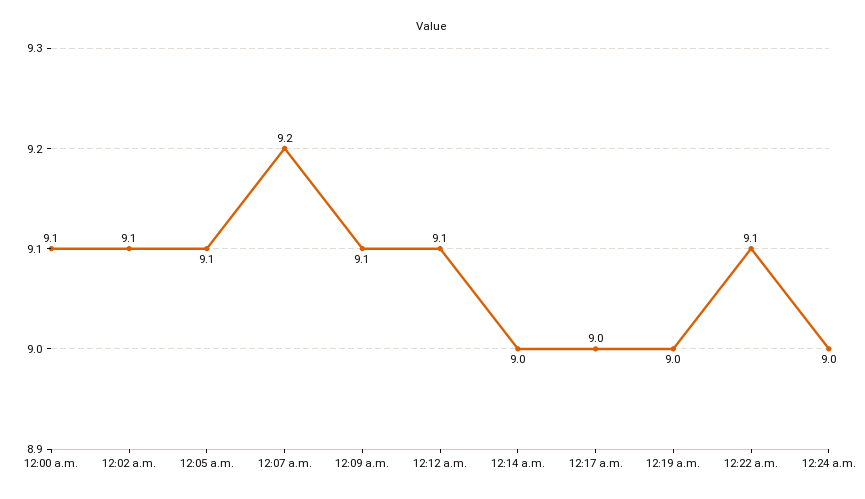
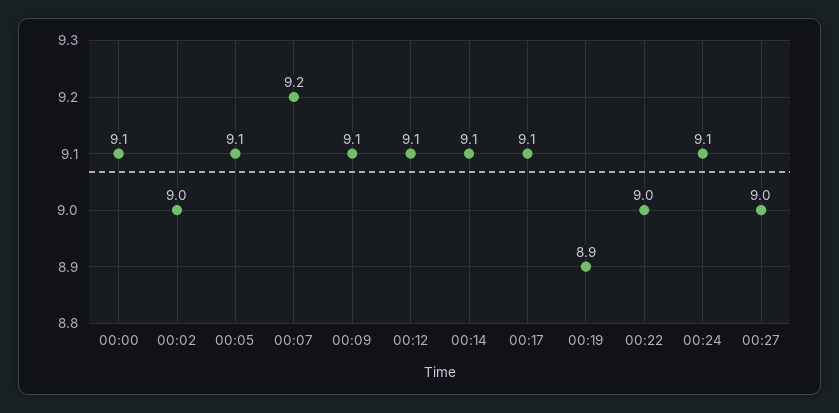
12:02 a.m.: 9.1 -> 9
12:14 a.m.: 9 -> 9.1
12:17 a.m.: 9 -> 9.1
12:19 a.m.: 9 -> 8.9
12:22 a.m.: 9.1 -> 9
12:24 a.m.: 9 -> 9.1
00:27: none -> 9

